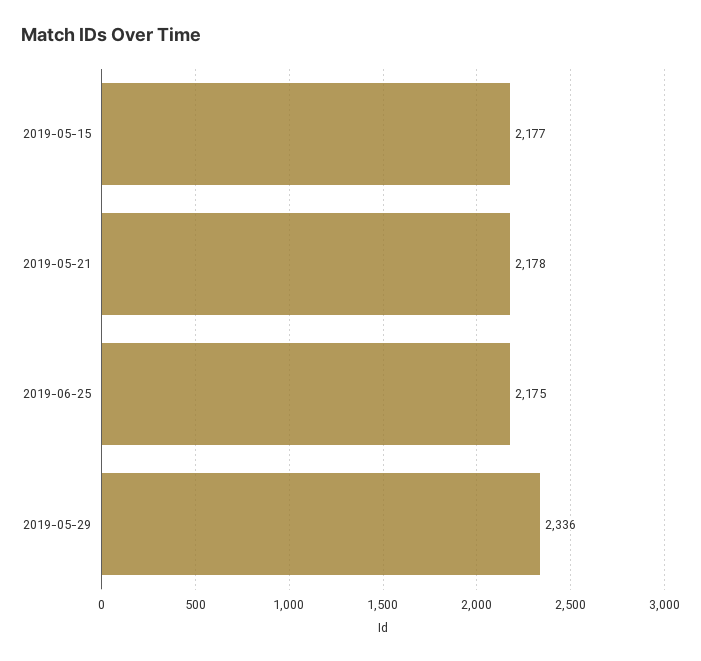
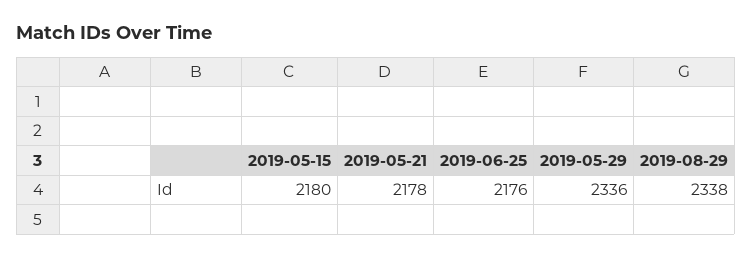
2019-05-15: 2177 -> 2180
2019-06-25: 2175 -> 2176
2019-08-29: none -> 2338

